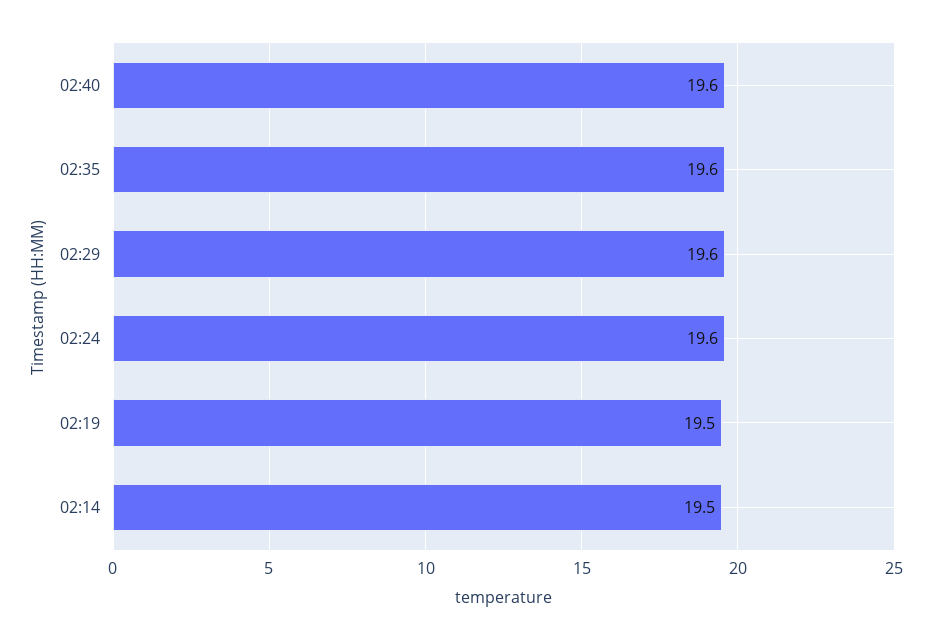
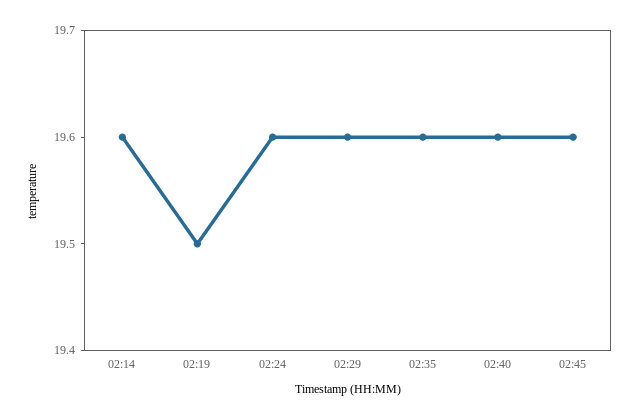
02:14: 19.5 -> 19.6
02:45: none -> 19.6

